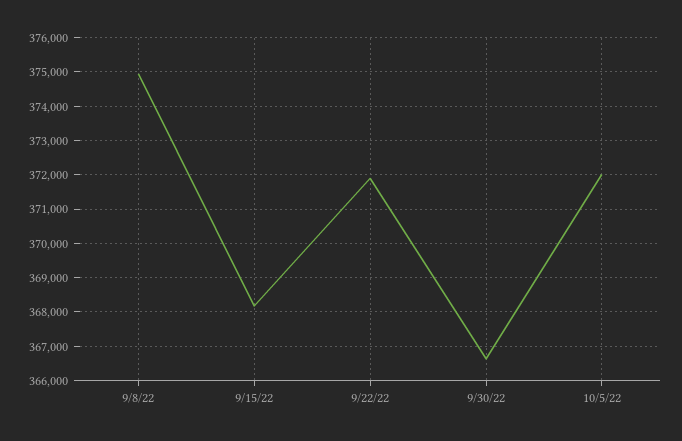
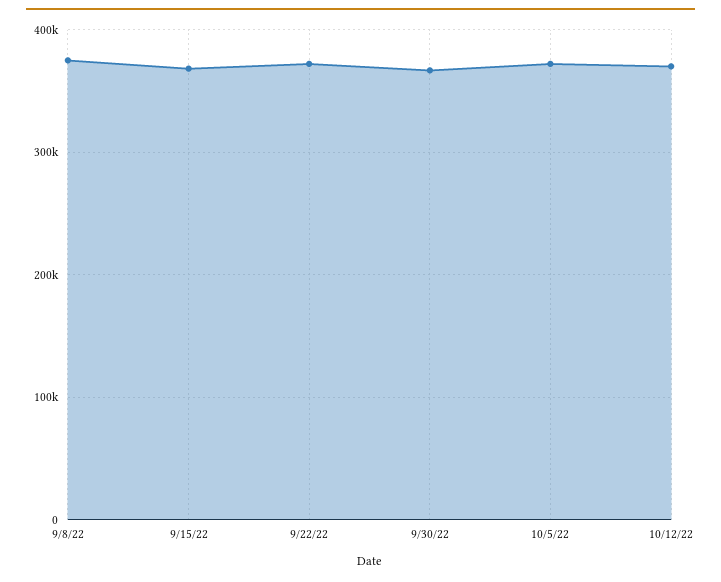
10/12/22: none -> 370000

